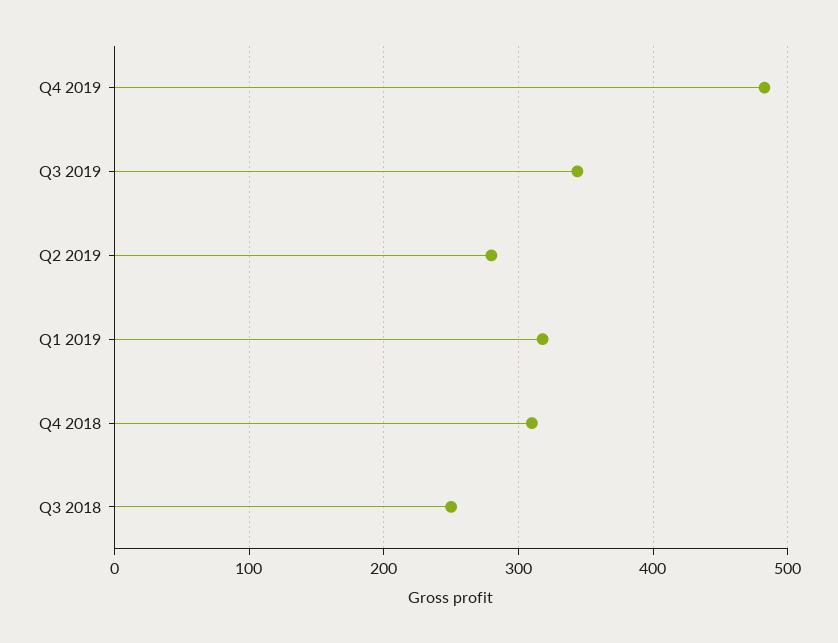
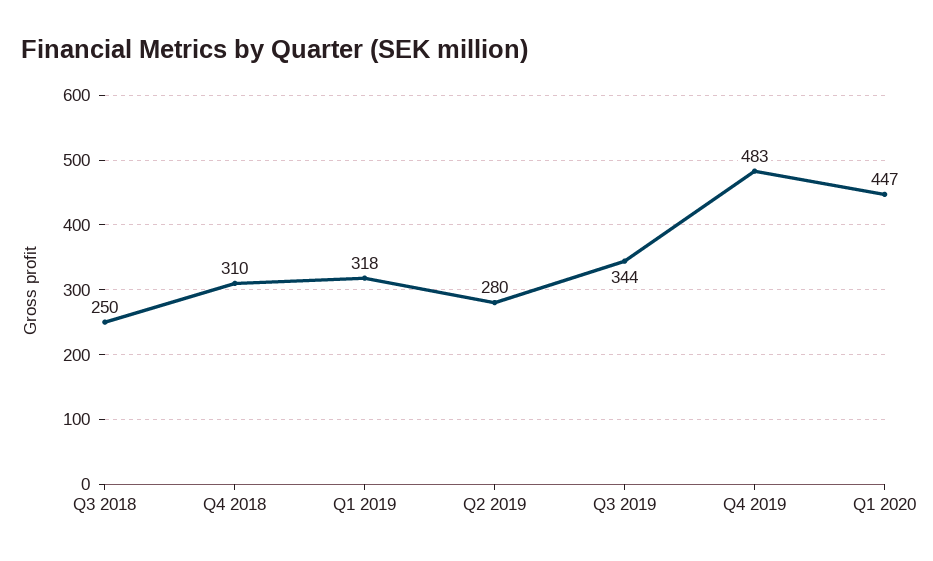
Q1 2020: none -> 447

